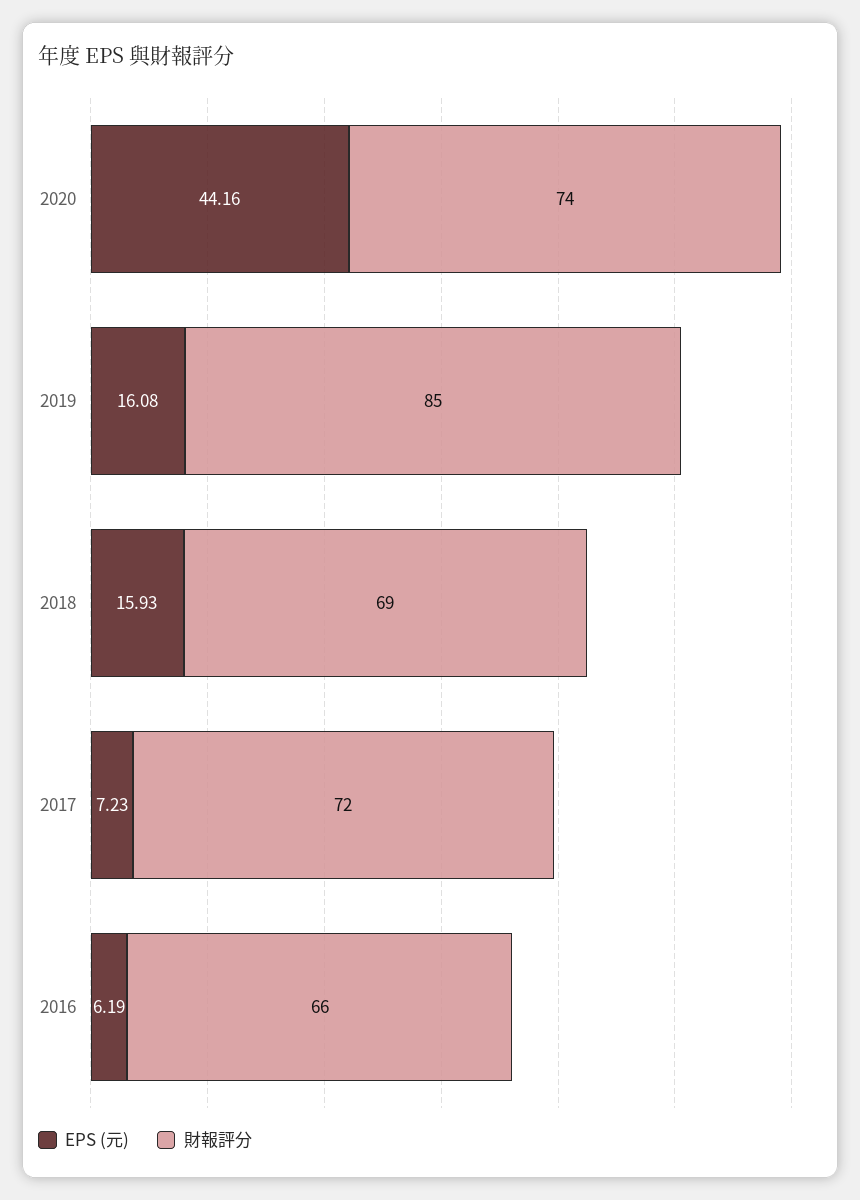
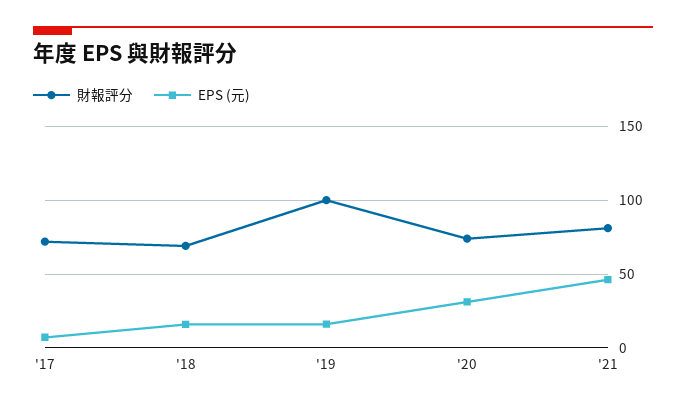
EPS (元), 2020: 44.16 -> 30
財報評分, 2019: 85 -> 100
EPS (元), 2016: 6.19 -> none
財報評分, 2016: 66 -> none
財報評分, '21: none -> 80
EPS (元), '21: none -> 45

